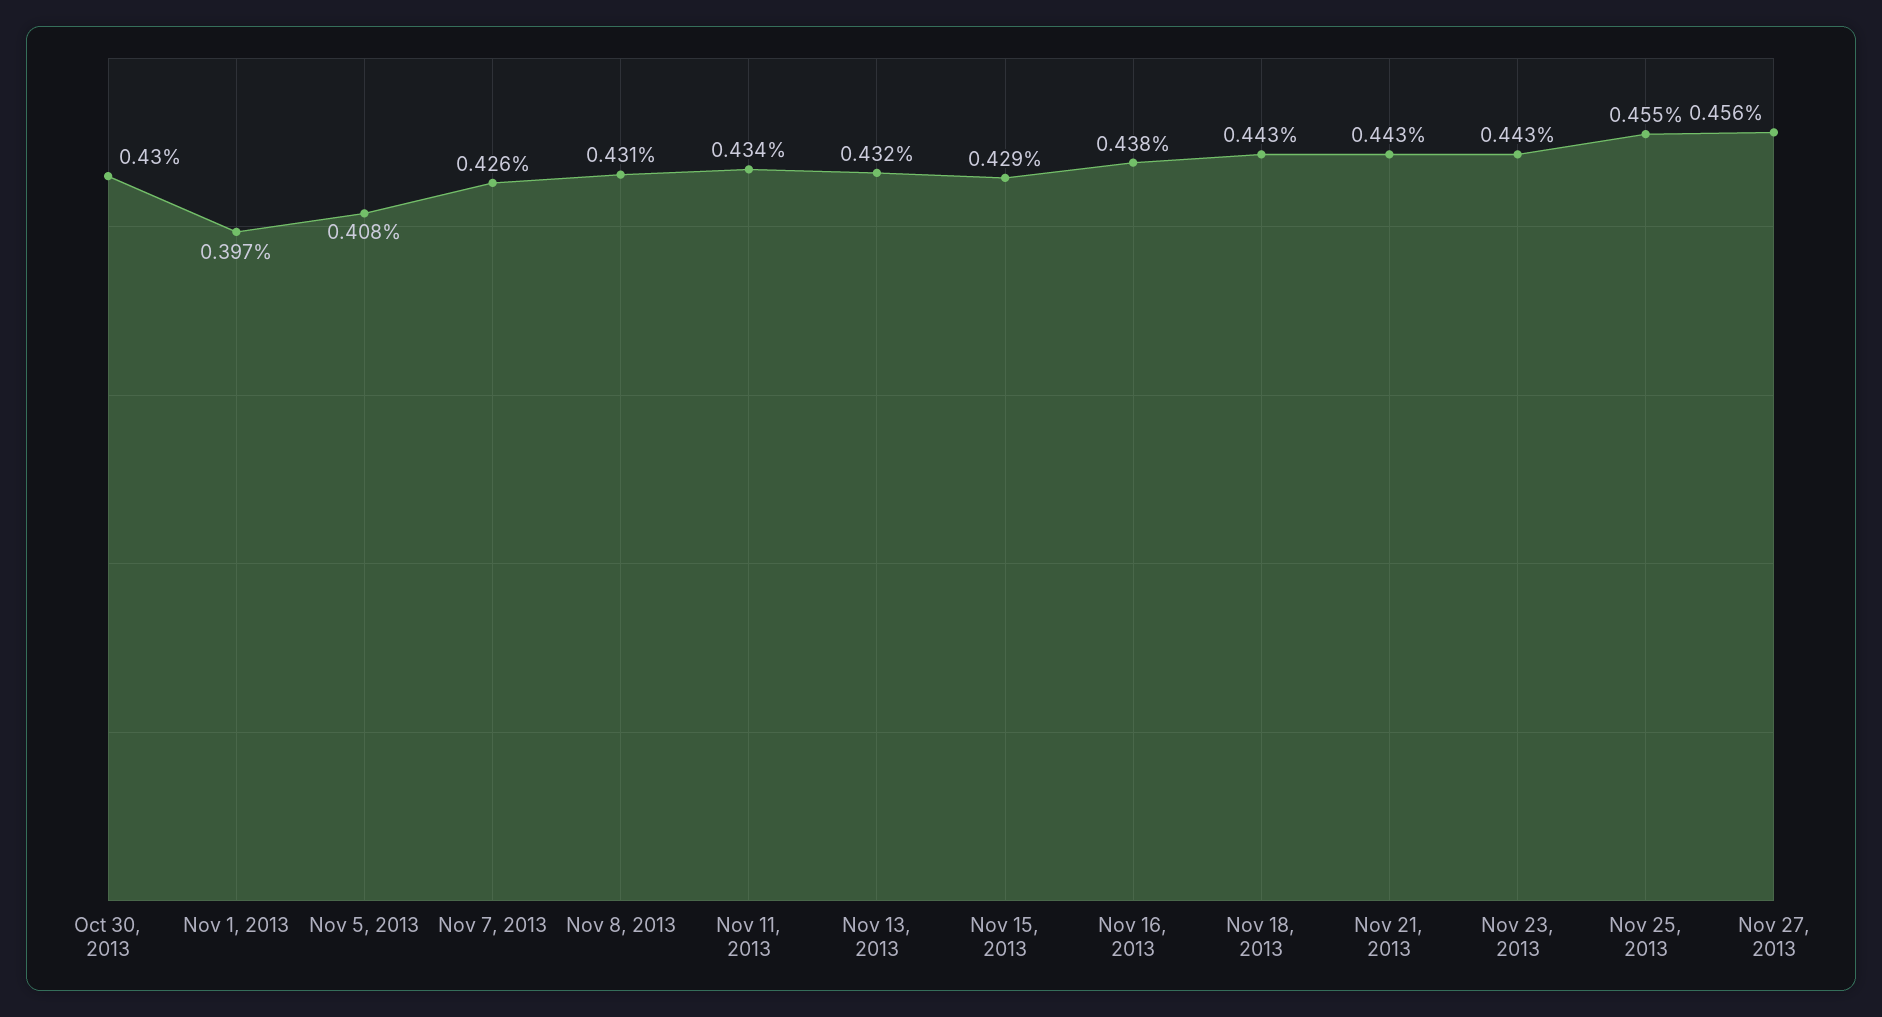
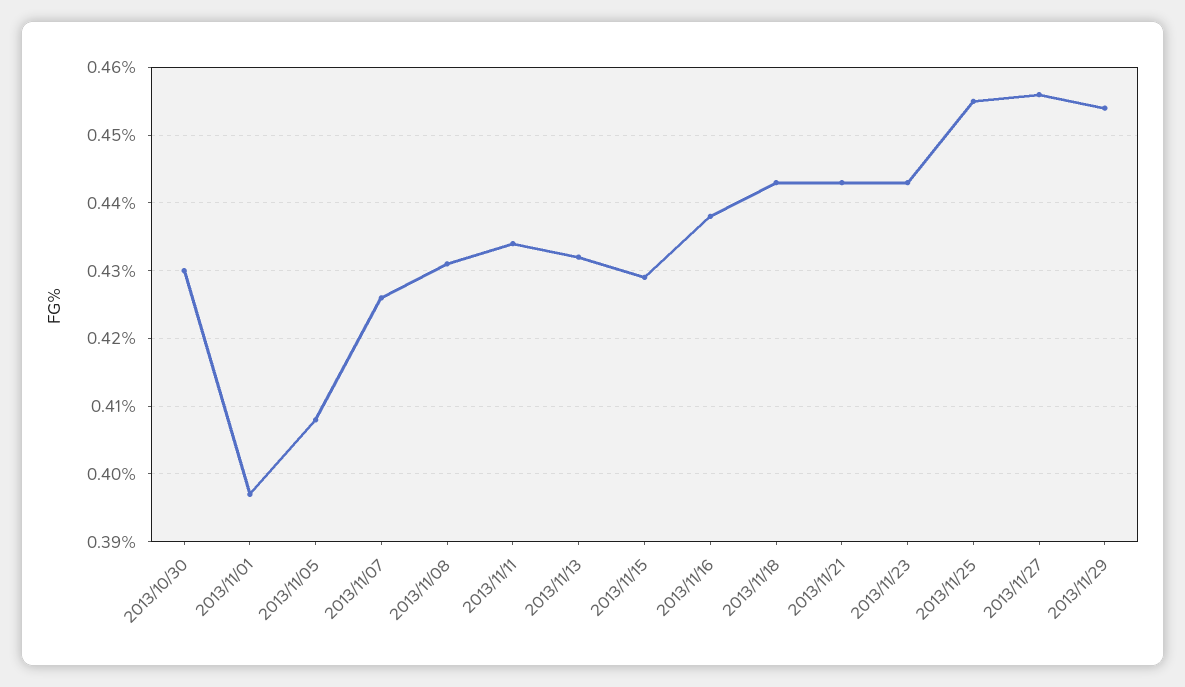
2013/11/29: none -> 0.454

